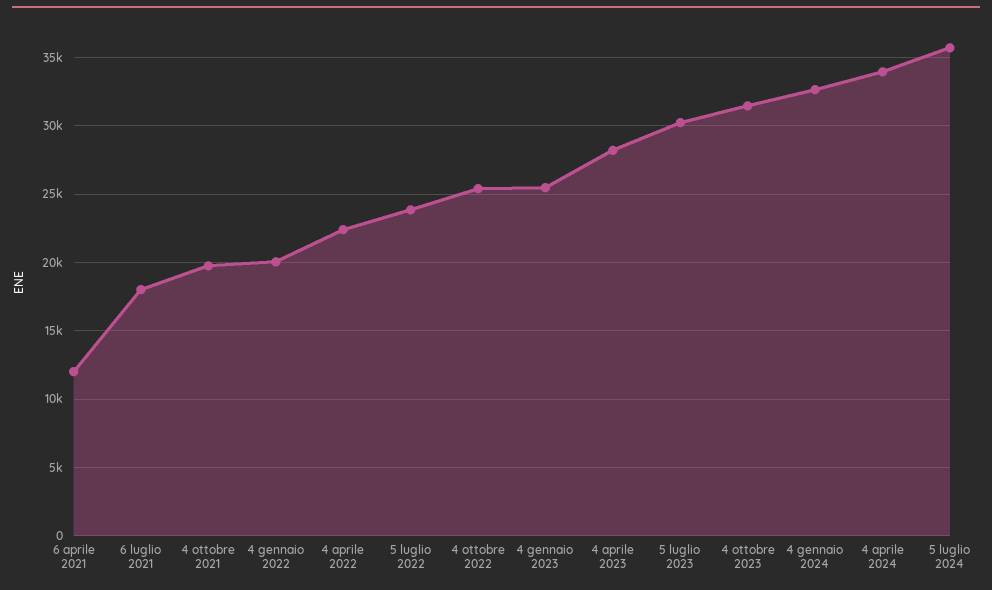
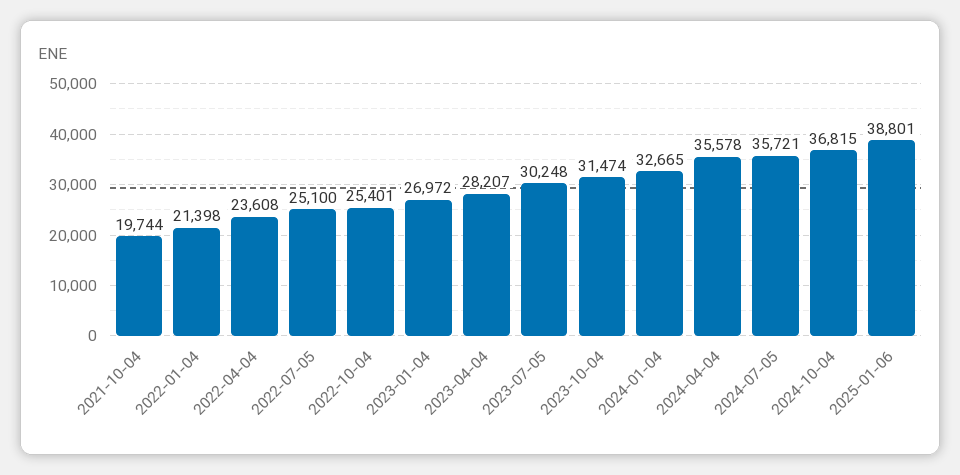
6 aprile 2021: 12000 -> none
6 luglio 2021: 18000 -> none
4 gennaio 2022: 20000 -> 21398
4 aprile 2022: 22500 -> 23608
5 luglio 2022: 24000 -> 25100
4 gennaio 2023: 25500 -> 26972
4 aprile 2024: 34000 -> 35578
2024-10-04: none -> 36815
2025-01-06: none -> 38801

